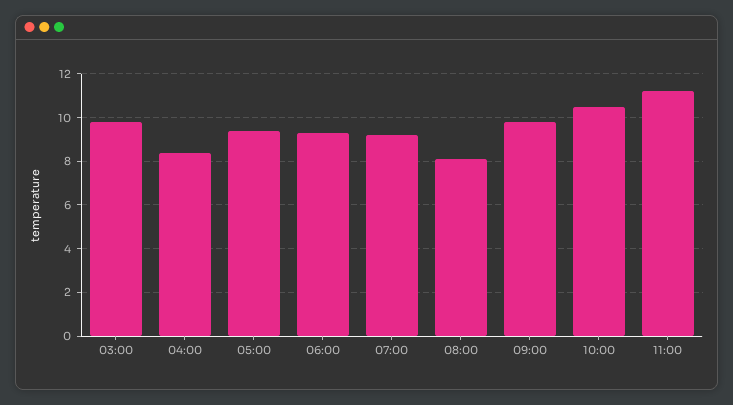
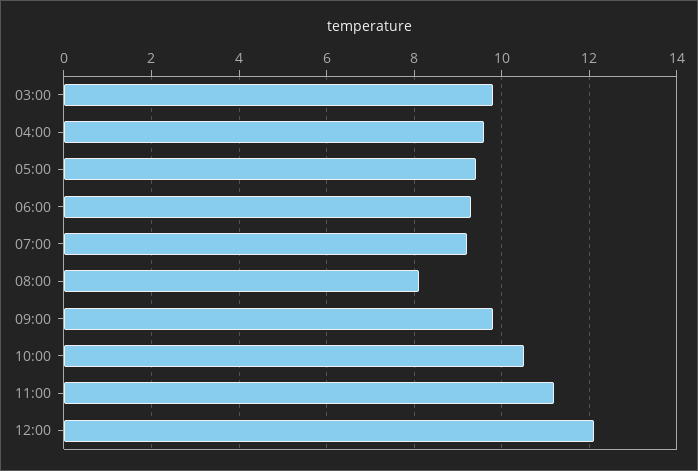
04:00: 8.5 -> 9.5
12:00: none -> 12

